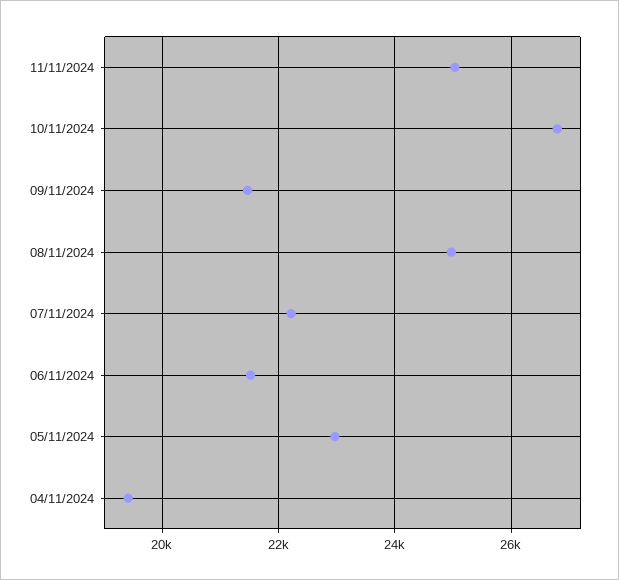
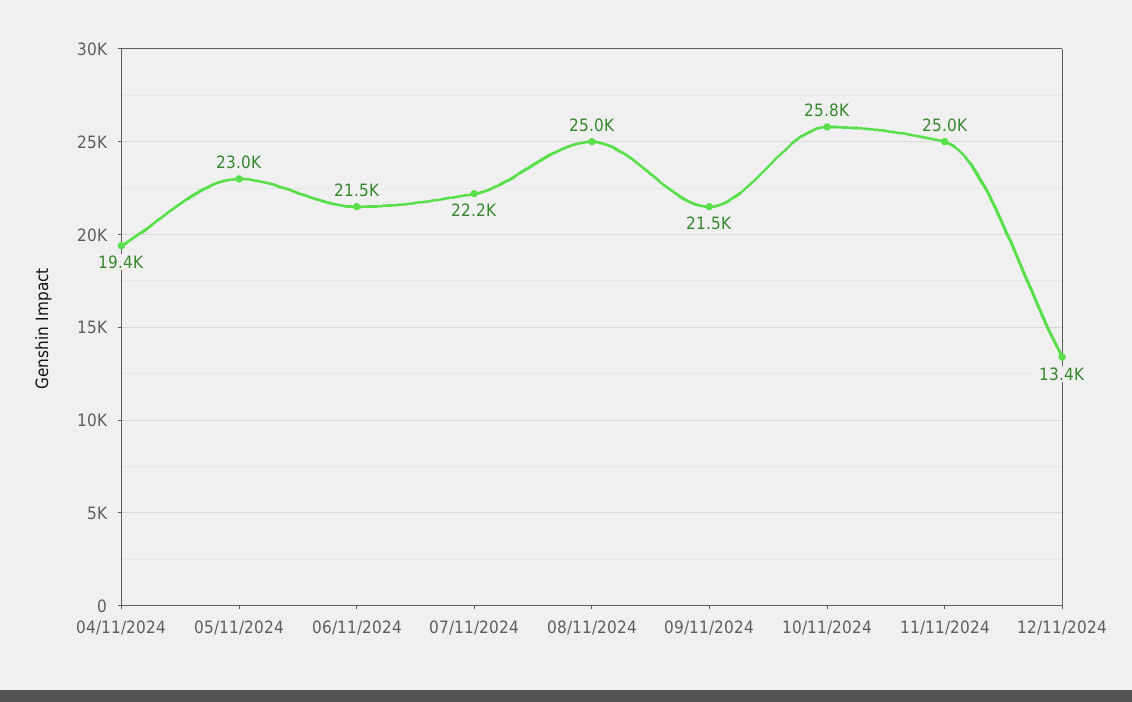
10/11/2024: 26800 -> 25800
12/11/2024: none -> 13400

